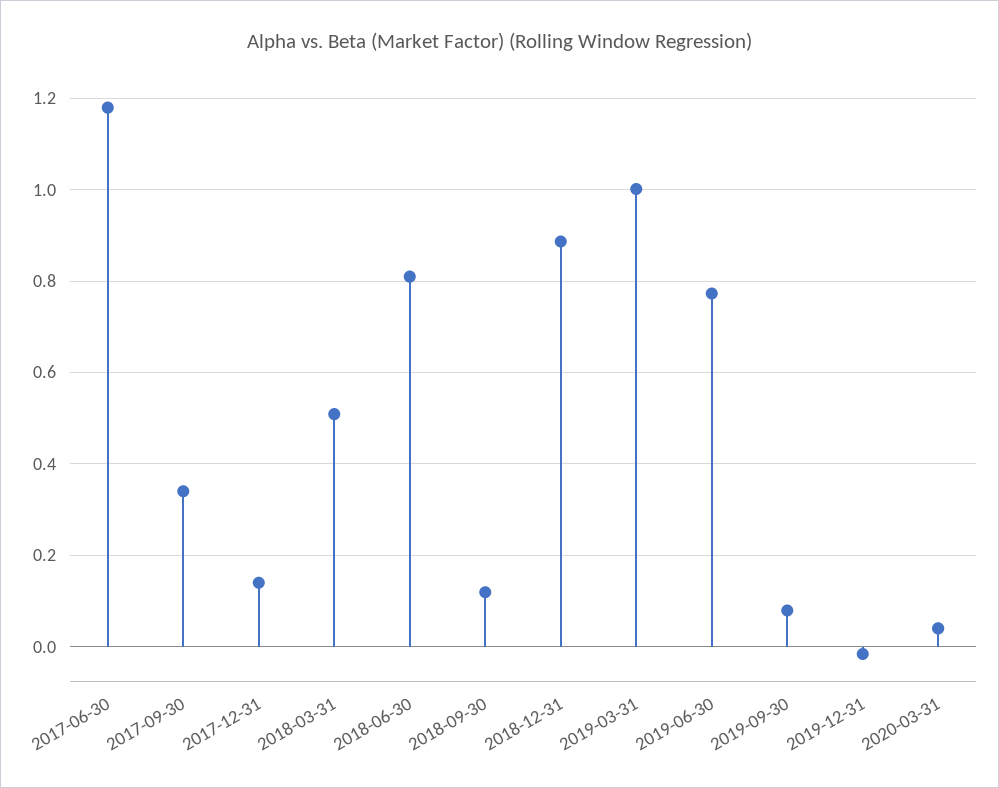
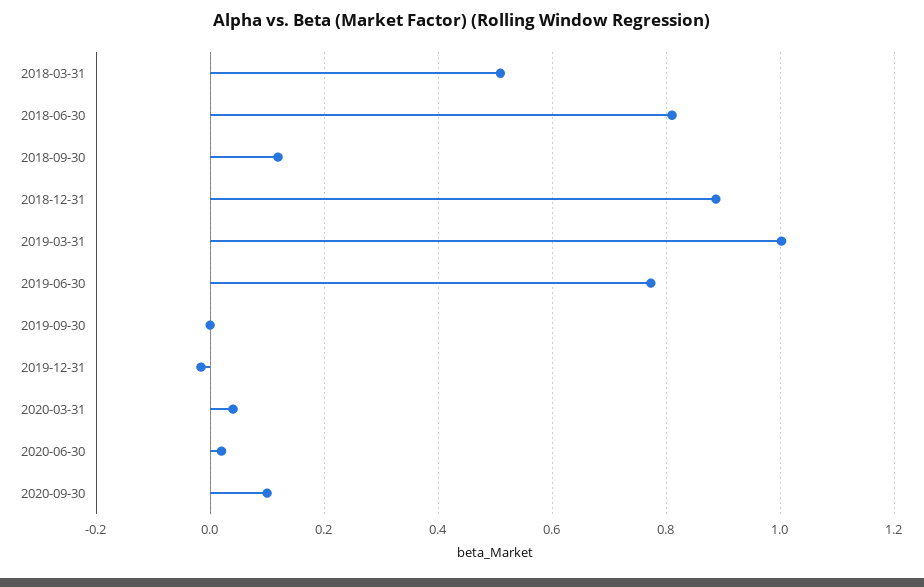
2017-06-30: 1.18 -> none
2017-09-30: 0.34 -> none
2017-12-31: 0.14 -> none
2019-09-30: 0.08 -> 0
2020-06-30: none -> 0.02
2020-09-30: none -> 0.1

